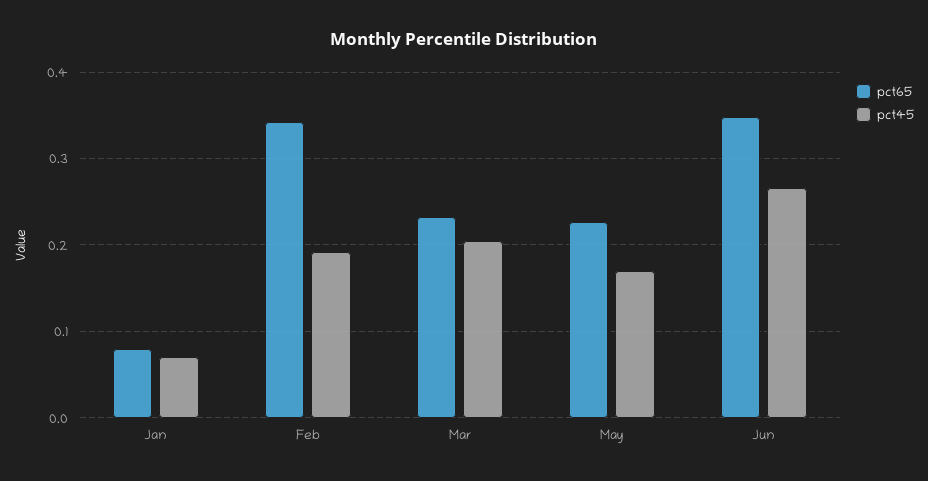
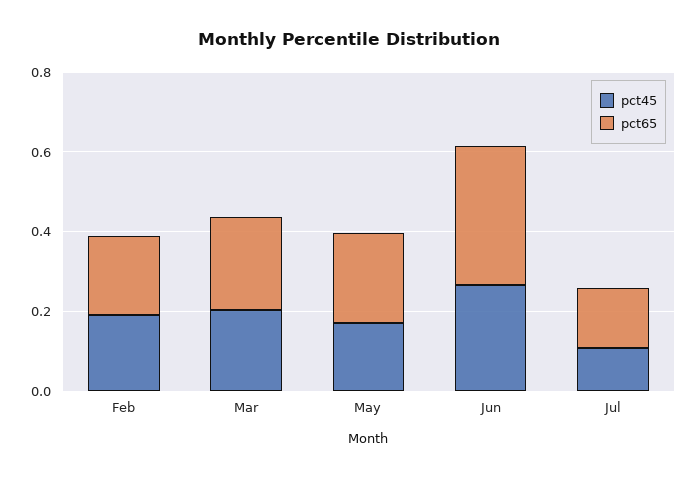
pct65, Jan: 0.08 -> none
pct45, Jan: 0.07 -> none
pct65, Feb: 0.34 -> 0.2
pct45, Jul: none -> 0.1
pct65, Jul: none -> 0.15

